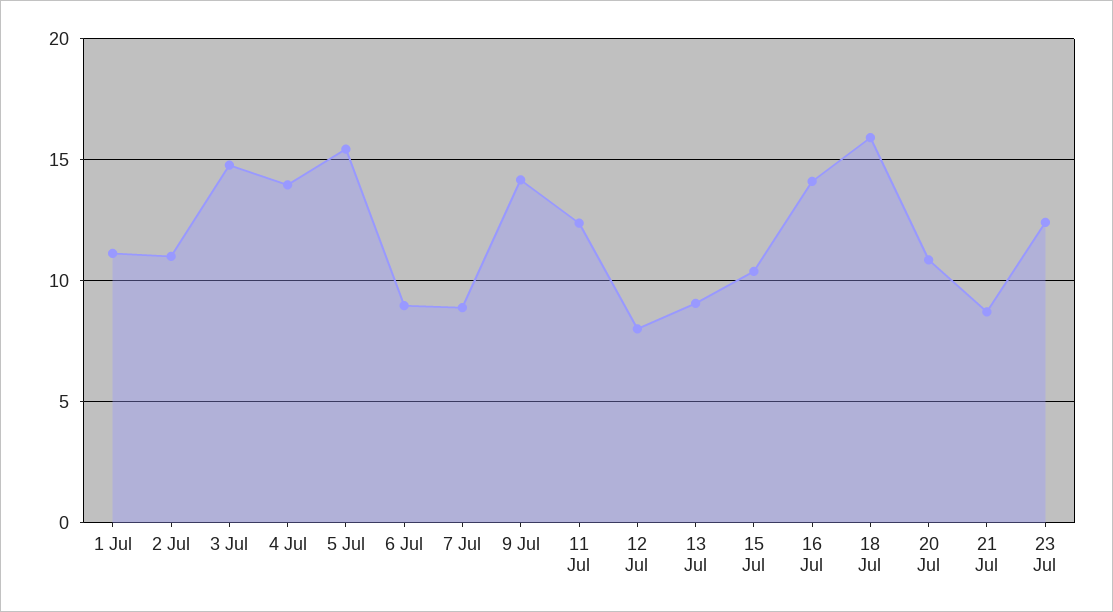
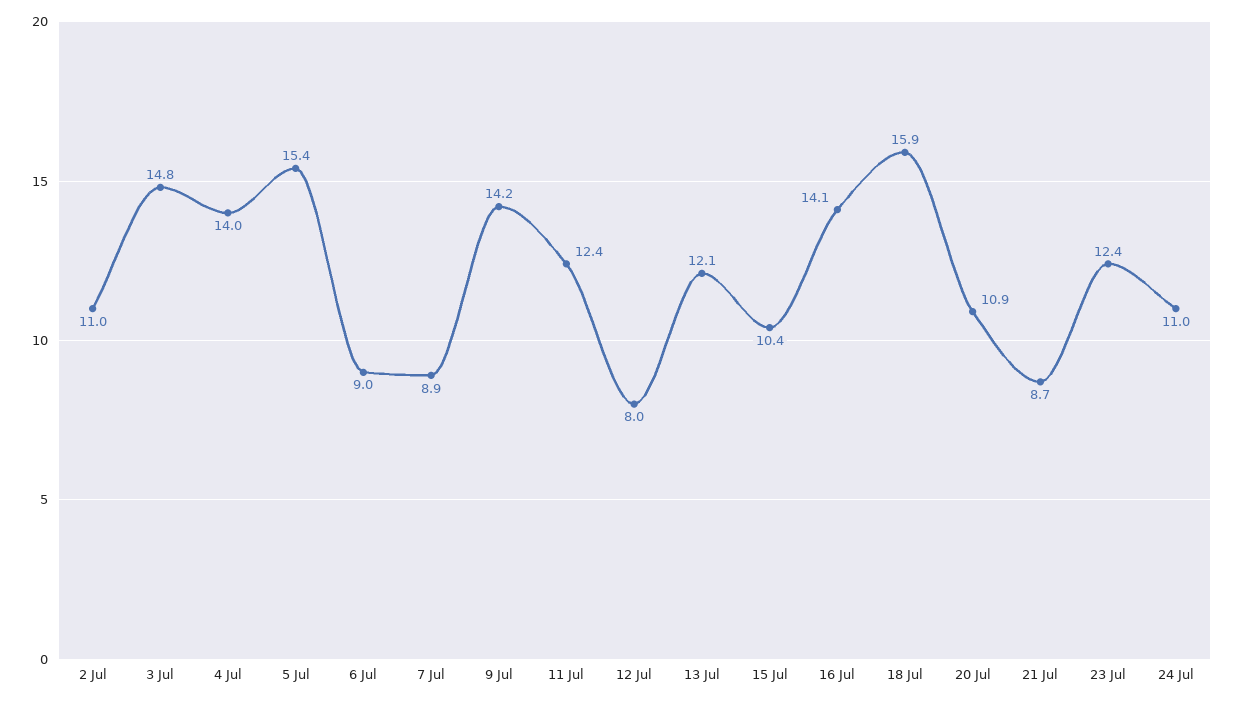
1 Jul: 11 -> none
13 Jul: 9 -> 12.1
24 Jul: none -> 11

